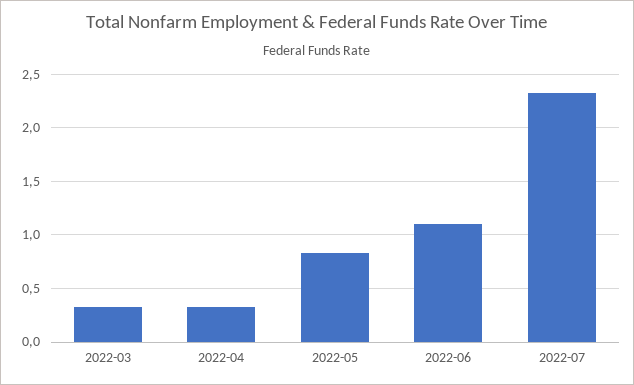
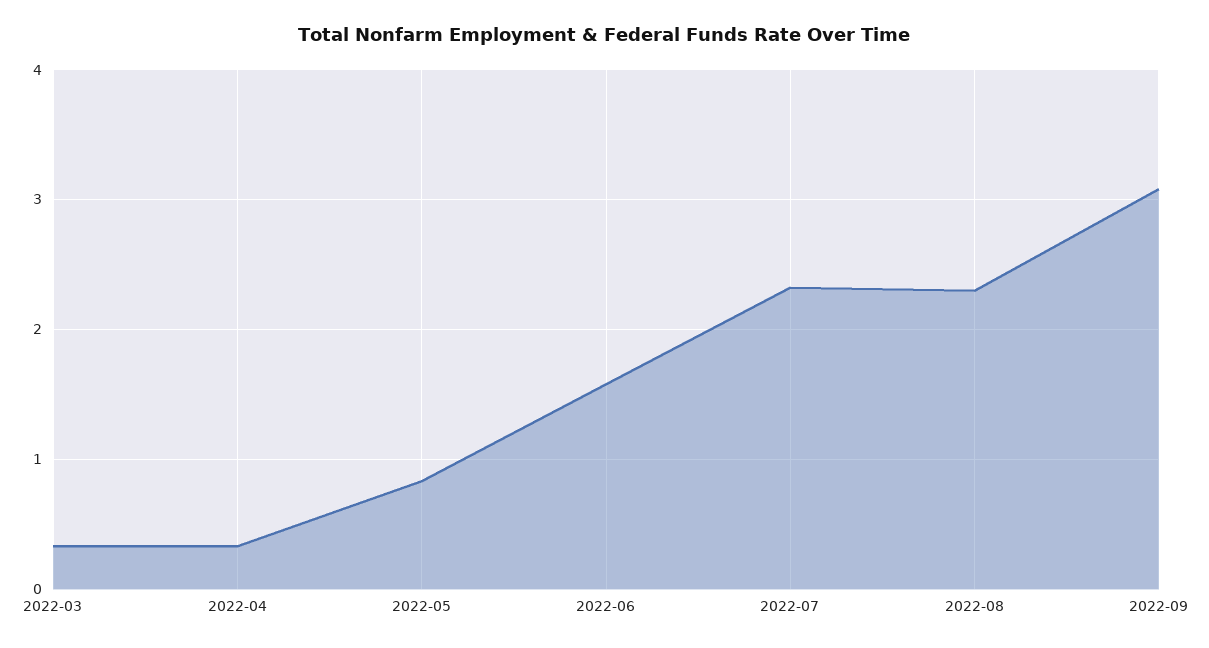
2022-06: 1.1 -> 1.6
2022-08: none -> 2.3
2022-09: none -> 3.1

